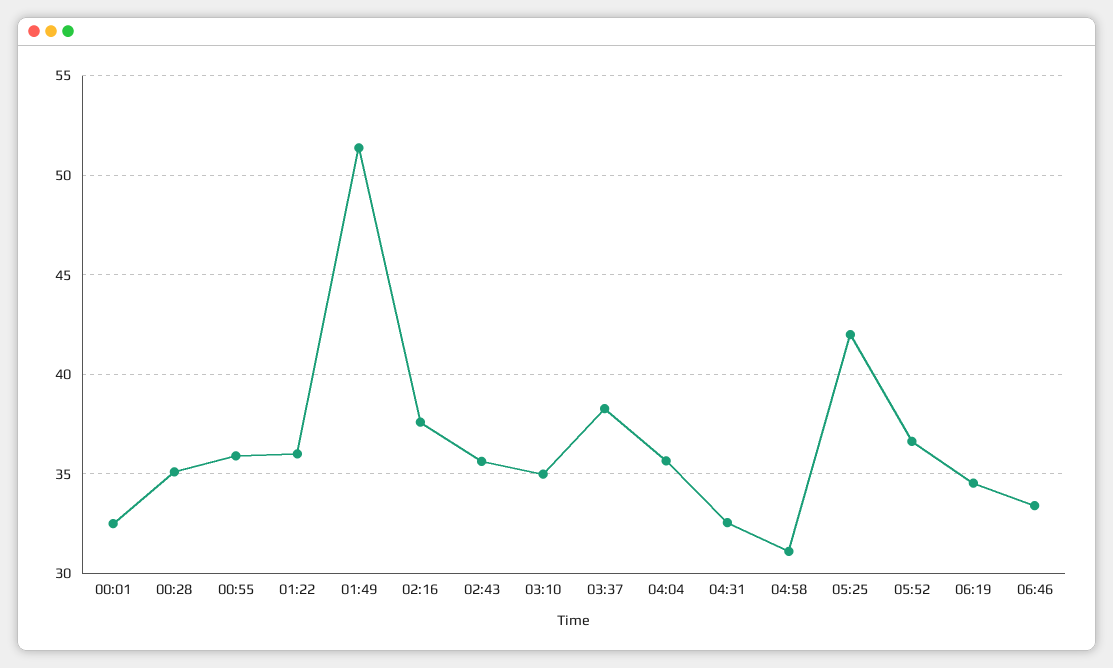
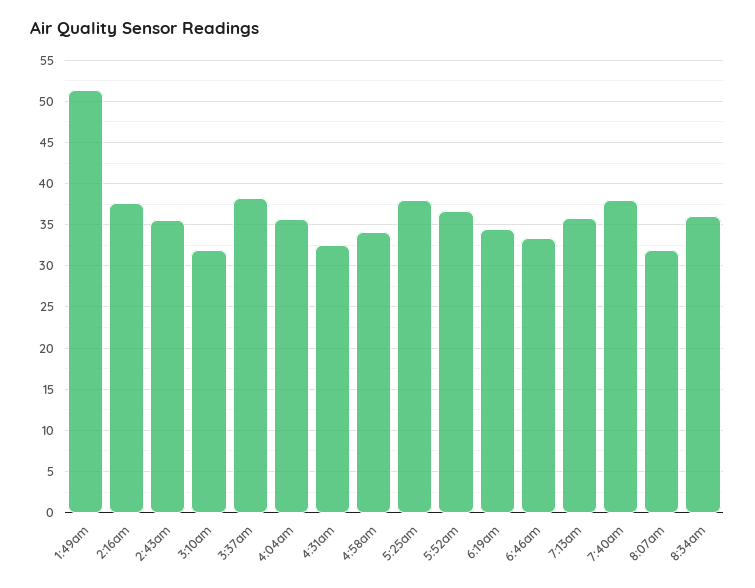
00:01: 32.5 -> none
00:28: 35 -> none
00:55: 36 -> none
01:22: 36 -> none
03:10: 35 -> 32
04:58: 31 -> 34
05:25: 42 -> 38
7:13am: none -> 36
7:40am: none -> 38
8:07am: none -> 32
8:34am: none -> 36

